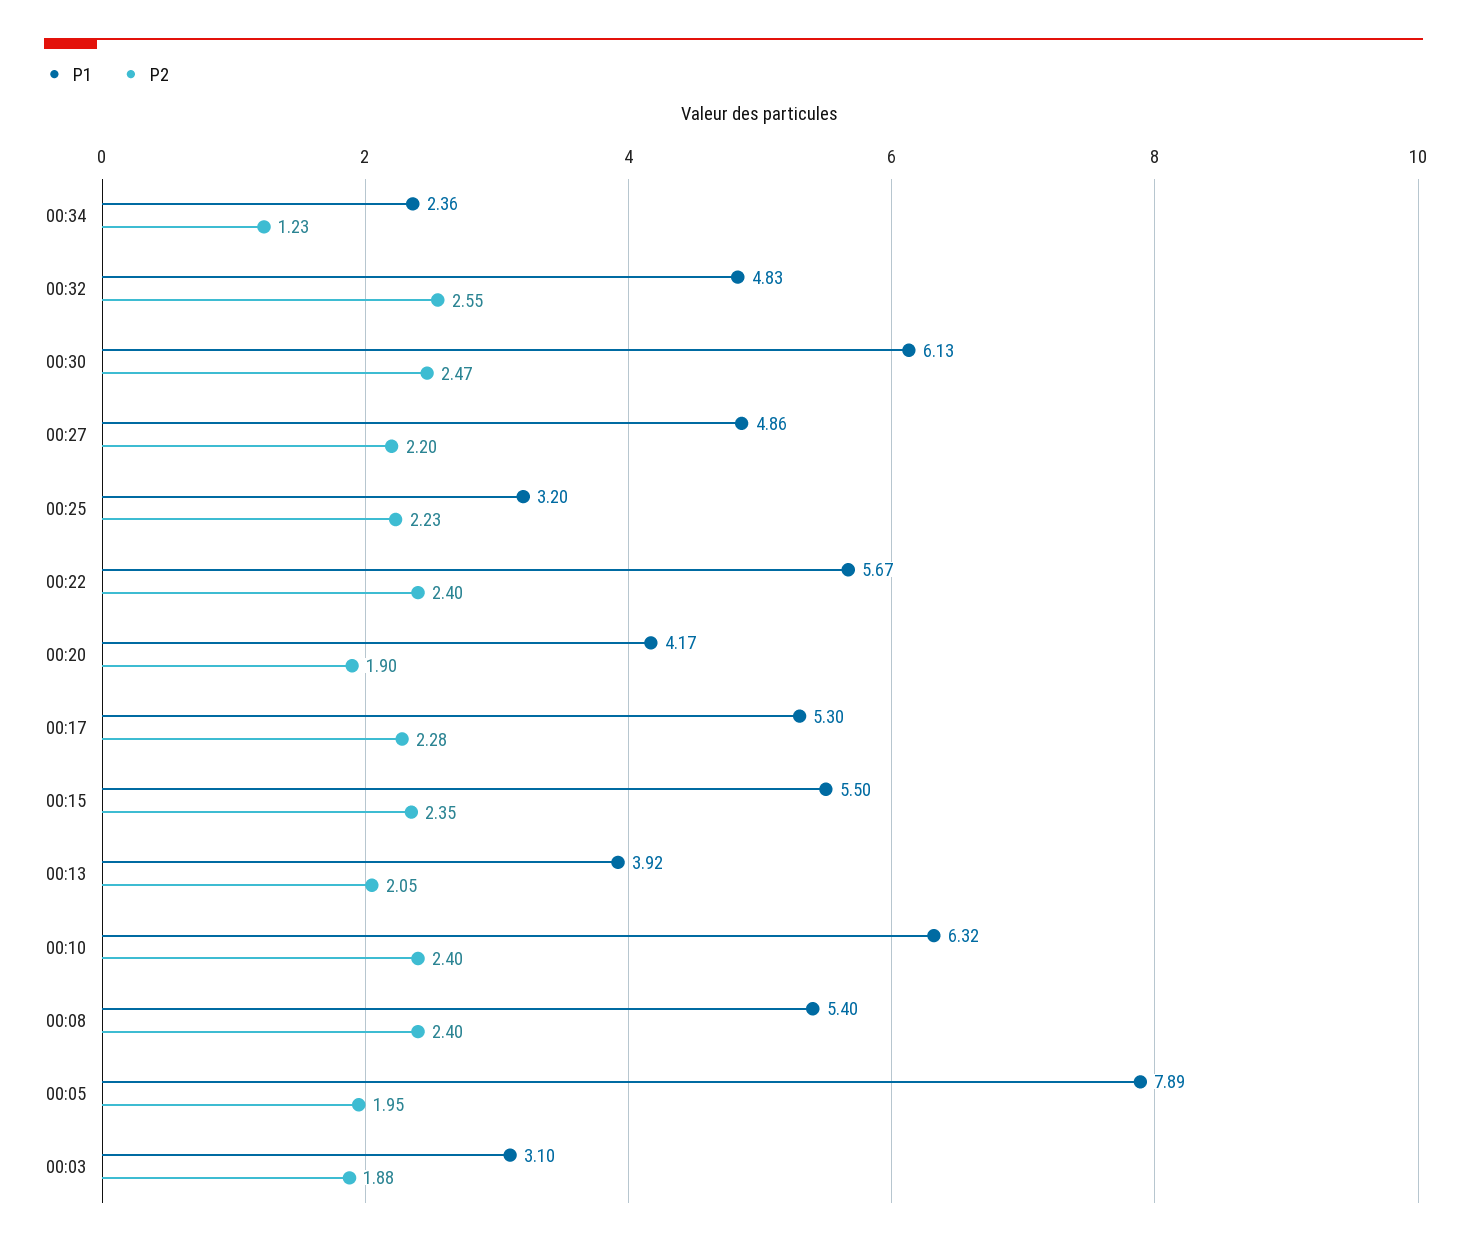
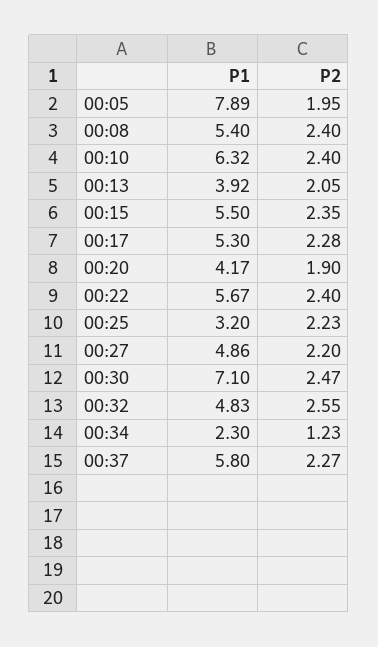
P1, 00:34: 2.36 -> 2.3
P1, 00:30: 6.13 -> 7.1
P1, 00:03: 3.1 -> none
P2, 00:03: 1.88 -> none
P1, 00:37: none -> 5.8
P2, 00:37: none -> 2.27

